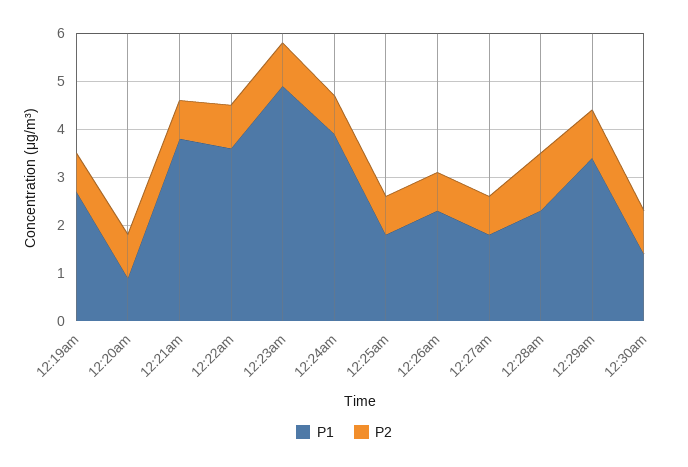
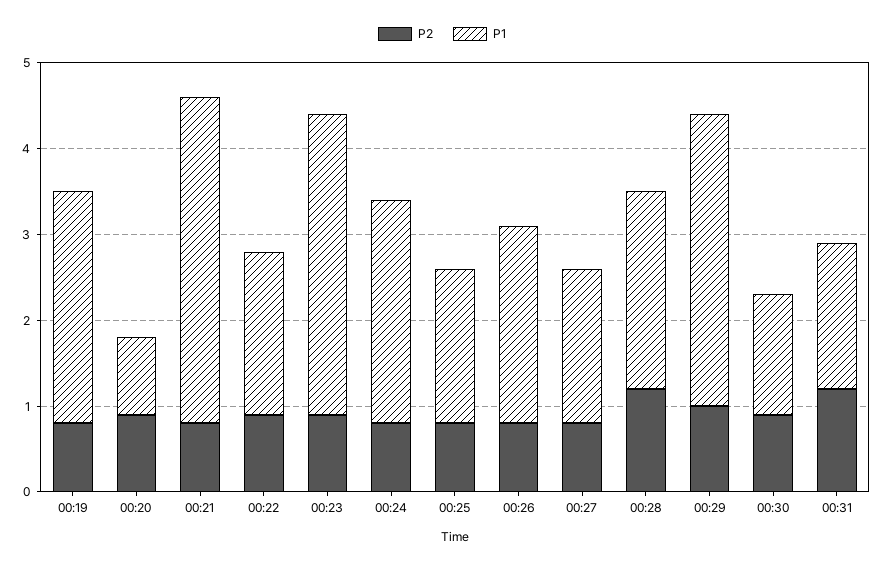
P1, 12:22am: 3.5 -> 1.9
P1, 12:23am: 5 -> 3.5
P1, 12:24am: 4 -> 2.6
P2, 00:31: none -> 1.2
P1, 00:31: none -> 1.7

